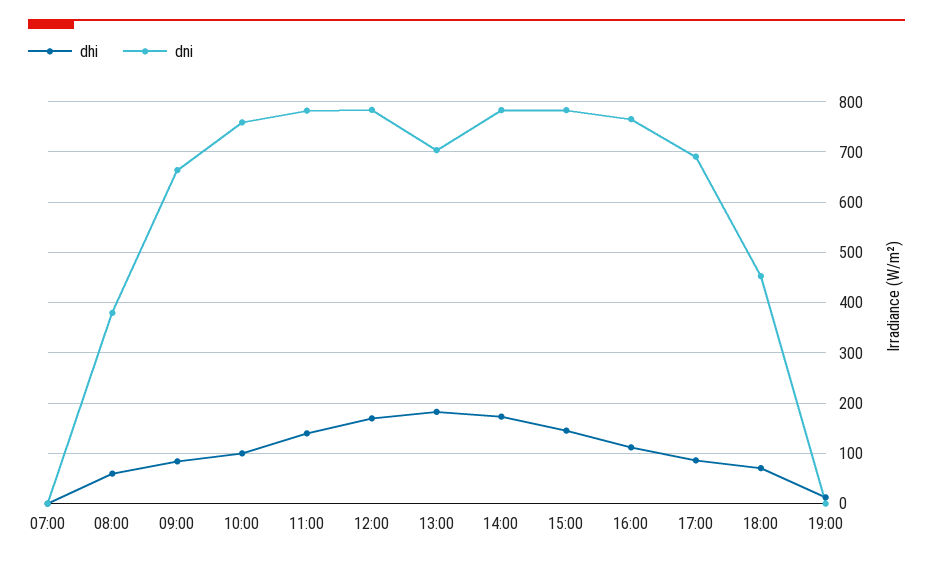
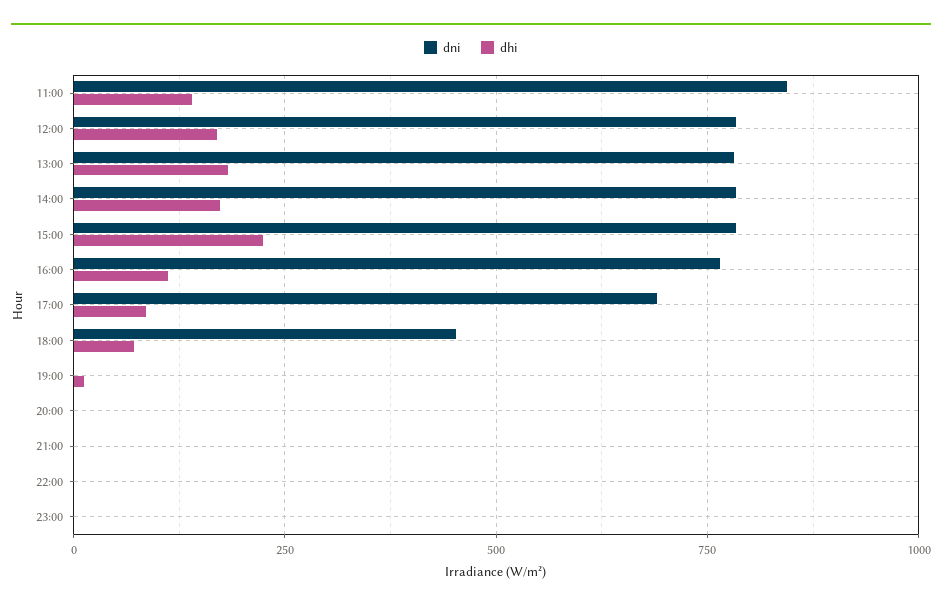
dhi, 07:00: 0 -> none
dni, 07:00: 0 -> none
dhi, 08:00: 60 -> none
dni, 08:00: 380 -> none
dhi, 09:00: 80 -> none
dni, 09:00: 660 -> none
dhi, 10:00: 100 -> none
dni, 10:00: 760 -> none
dni, 11:00: 780 -> 850
dni, 13:00: 700 -> 775
dhi, 15:00: 140 -> 225
dni, 20:00: none -> 0
dhi, 20:00: none -> 0
dni, 21:00: none -> 0
dhi, 21:00: none -> 0
dni, 22:00: none -> 0
dhi, 22:00: none -> 0
dni, 23:00: none -> 0
dhi, 23:00: none -> 0

